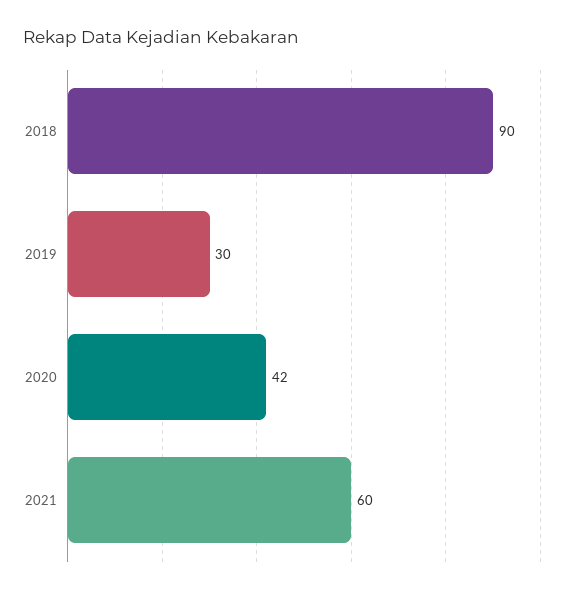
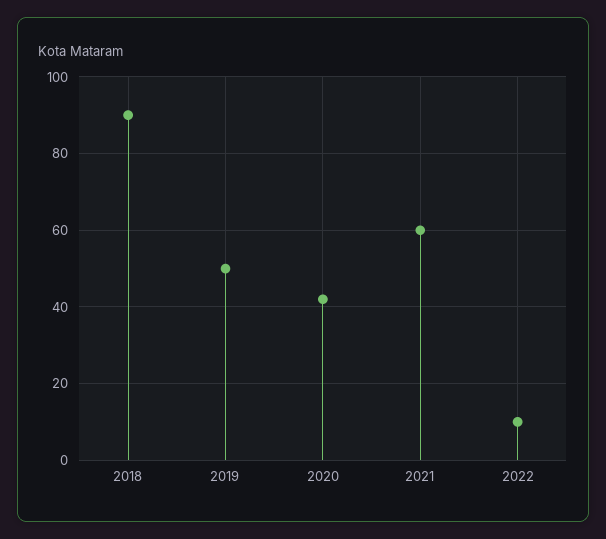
2019: 30 -> 50
2022: none -> 10

